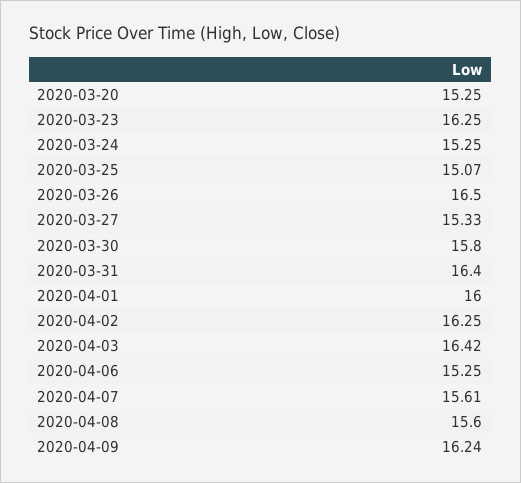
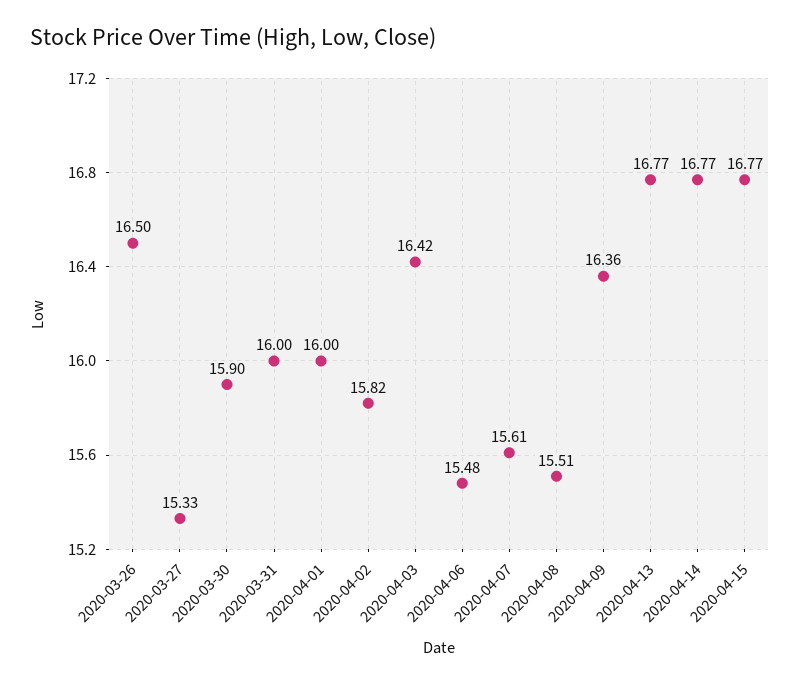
2020-03-20: 15.25 -> none
2020-03-23: 16.25 -> none
2020-03-24: 15.25 -> none
2020-03-25: 15.07 -> none
2020-03-30: 15.8 -> 15.9
2020-03-31: 16.4 -> 16
2020-04-02: 16.25 -> 15.82
2020-04-06: 15.25 -> 15.48
2020-04-08: 15.6 -> 15.51
2020-04-09: 16.24 -> 16.36
2020-04-13: none -> 16.77
2020-04-14: none -> 16.77
2020-04-15: none -> 16.77

